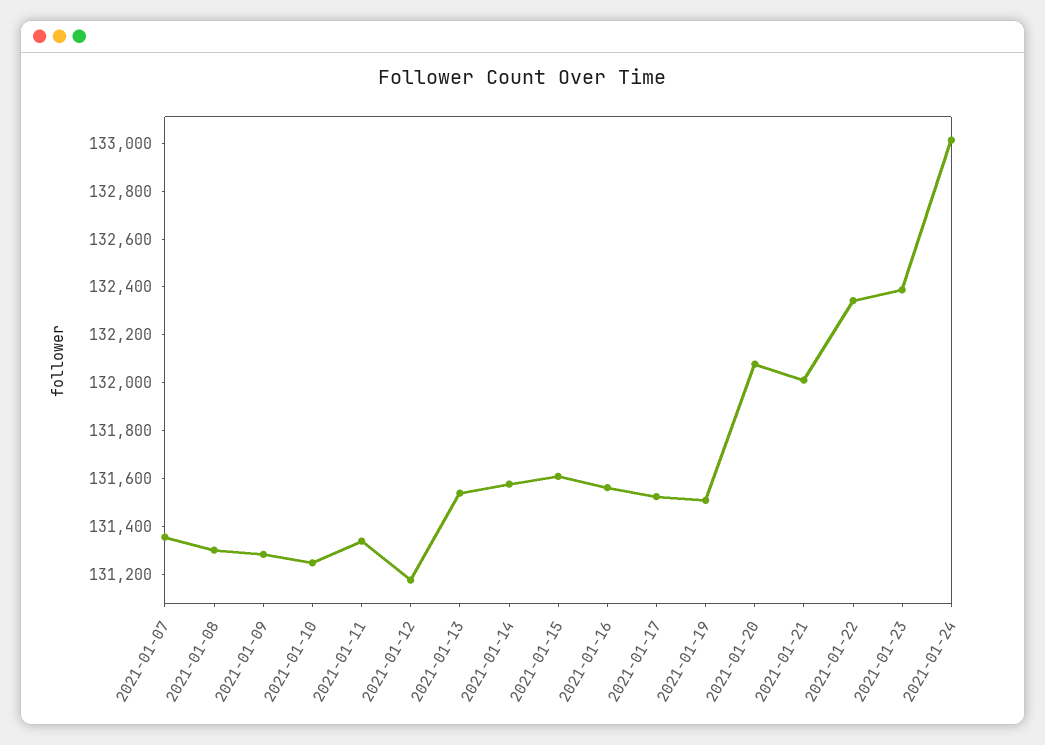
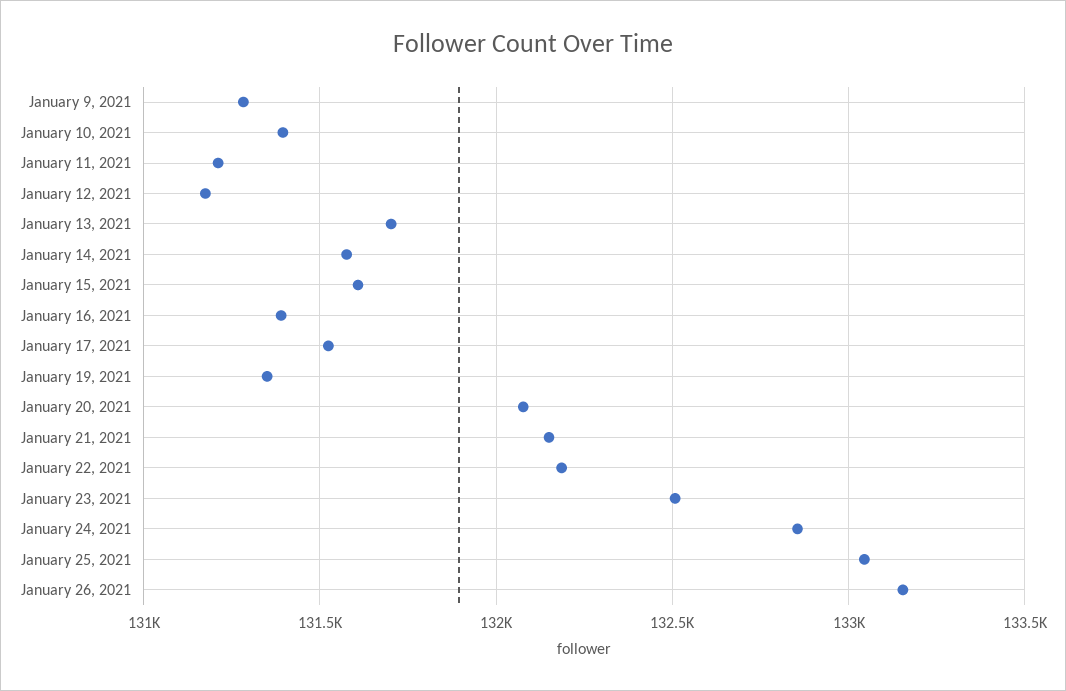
2021-01-07: 131350 -> none
2021-01-08: 131300 -> none
2021-01-10: 131250 -> 131400
2021-01-11: 131350 -> 131200
2021-01-13: 131550 -> 131700
2021-01-16: 131550 -> 131400
2021-01-19: 131500 -> 131350
2021-01-21: 132000 -> 132150
2021-01-22: 132350 -> 132200
2021-01-23: 132400 -> 132500
2021-01-24: 133000 -> 132850
January 25, 2021: none -> 133050
January 26, 2021: none -> 133150

